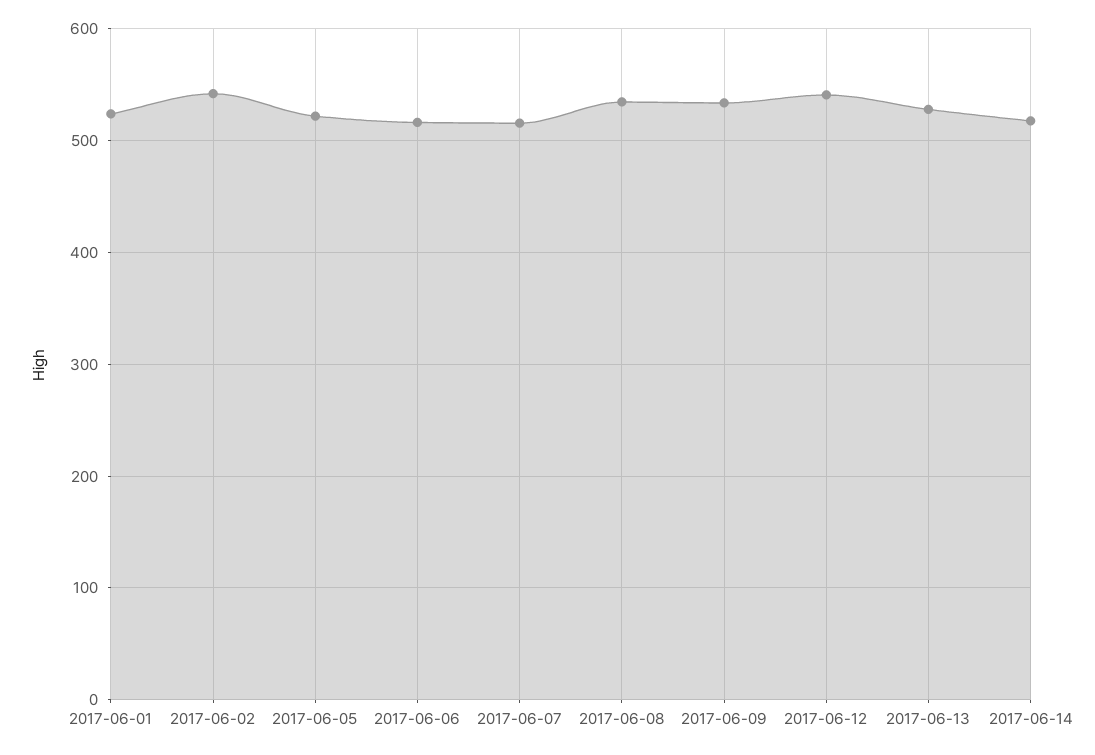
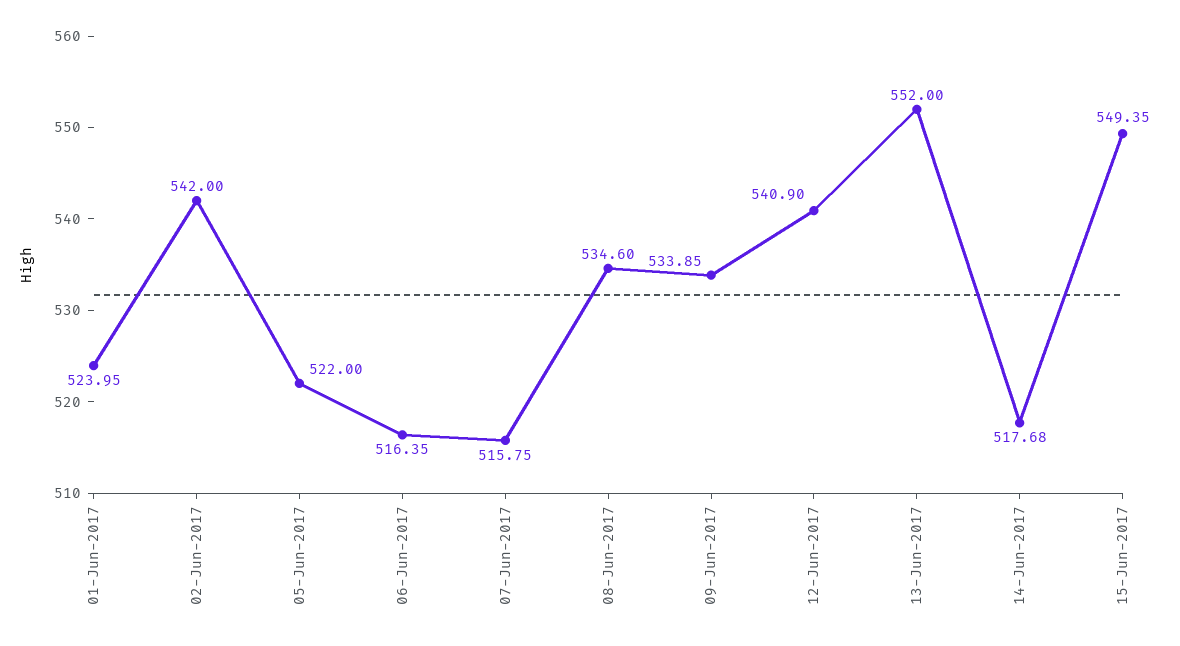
2017-06-13: 530 -> 552
15-Jun-2017: none -> 549.35

